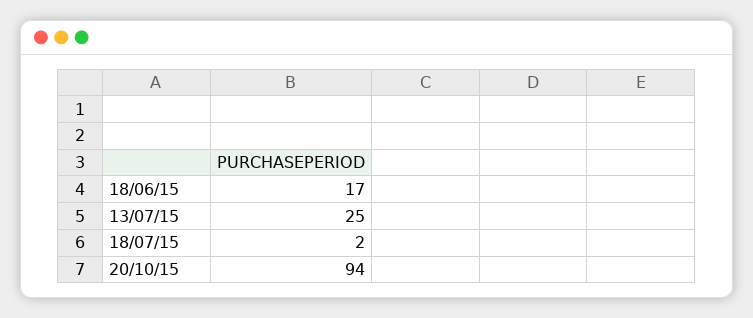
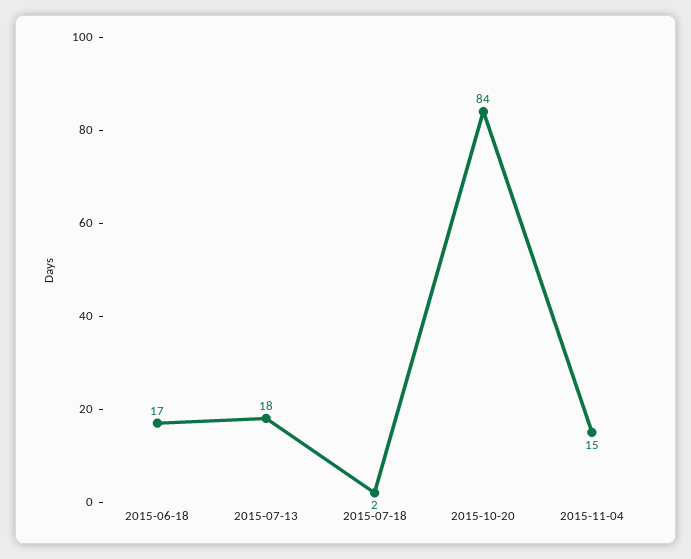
13/07/15: 25 -> 18
20/10/15: 94 -> 84
2015-11-04: none -> 15

